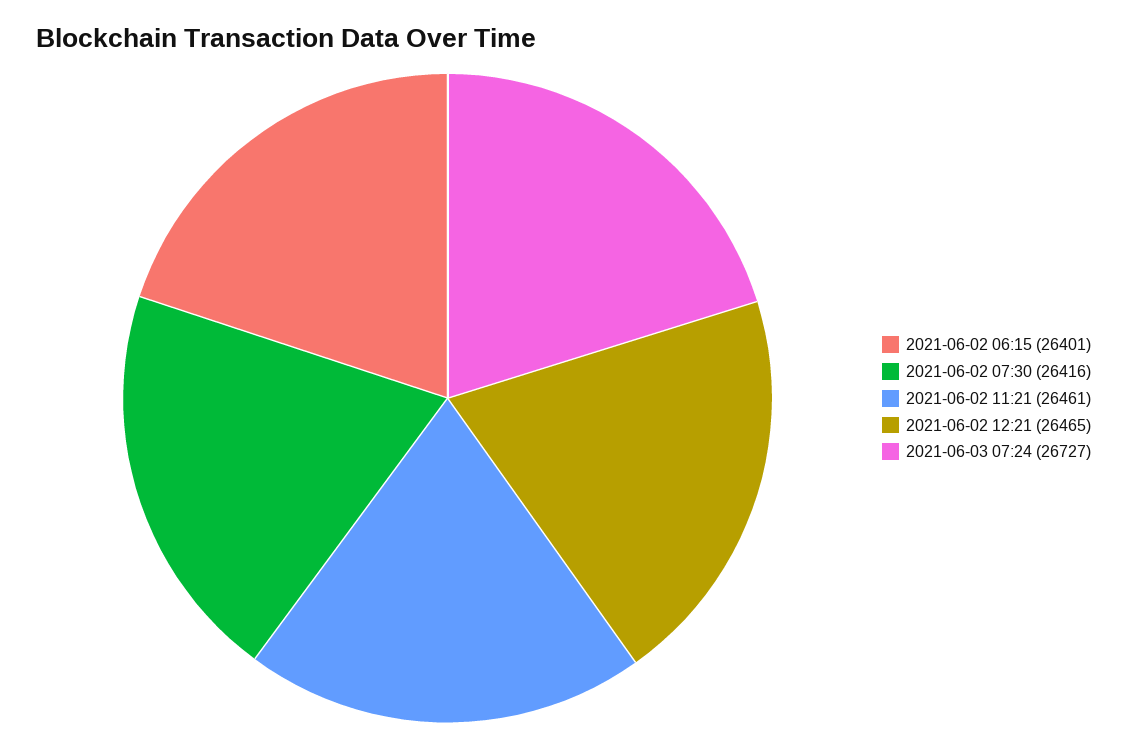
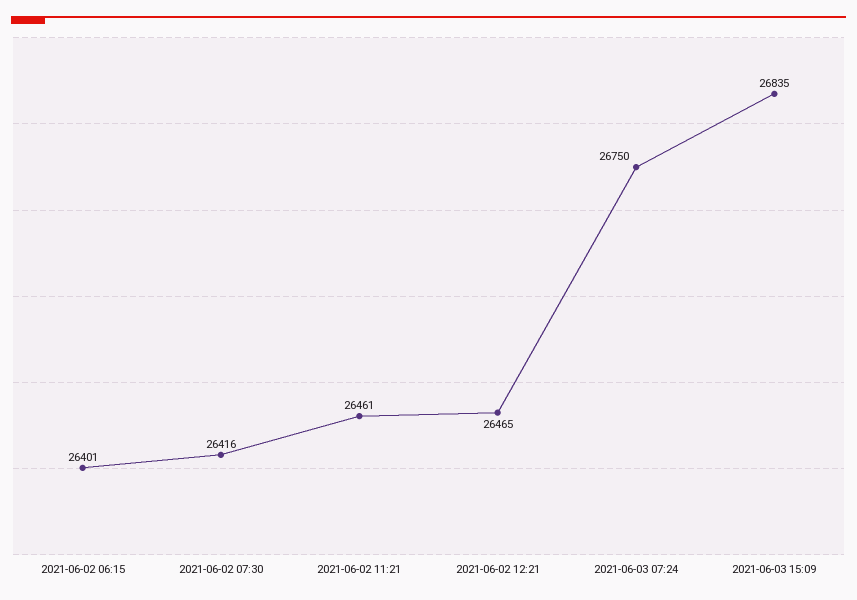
2021-06-03 07:24: 26727 -> 26750
2021-06-03 15:09: none -> 26835

